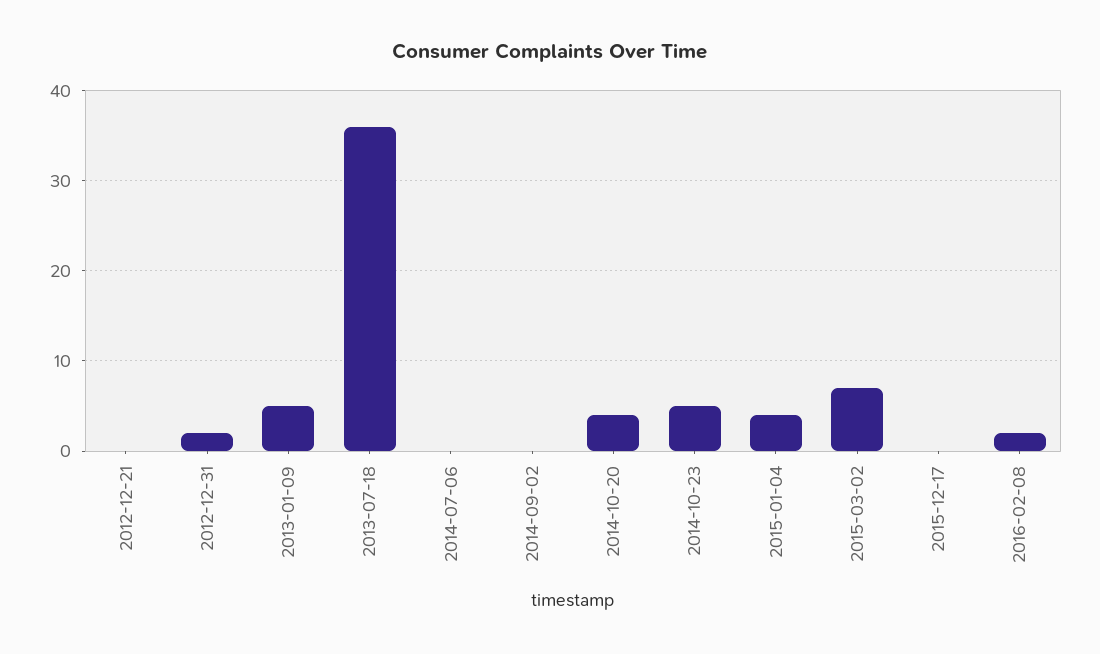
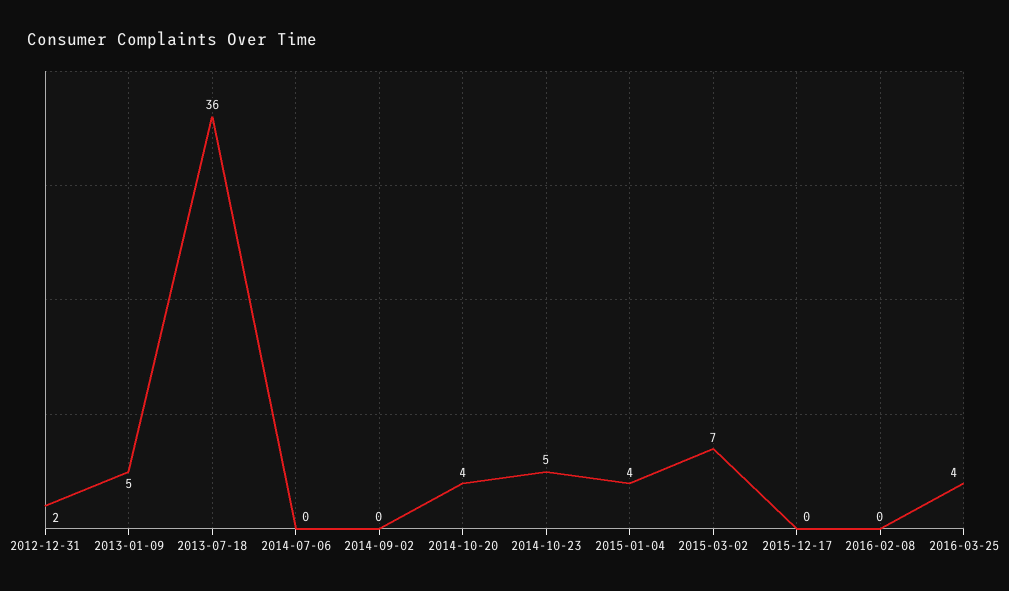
2012-12-21: 0 -> none
2016-02-08: 2 -> 0
2016-03-25: none -> 4

